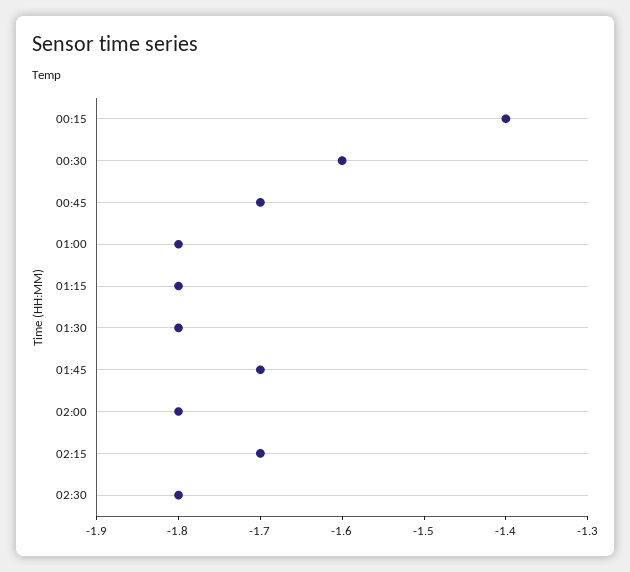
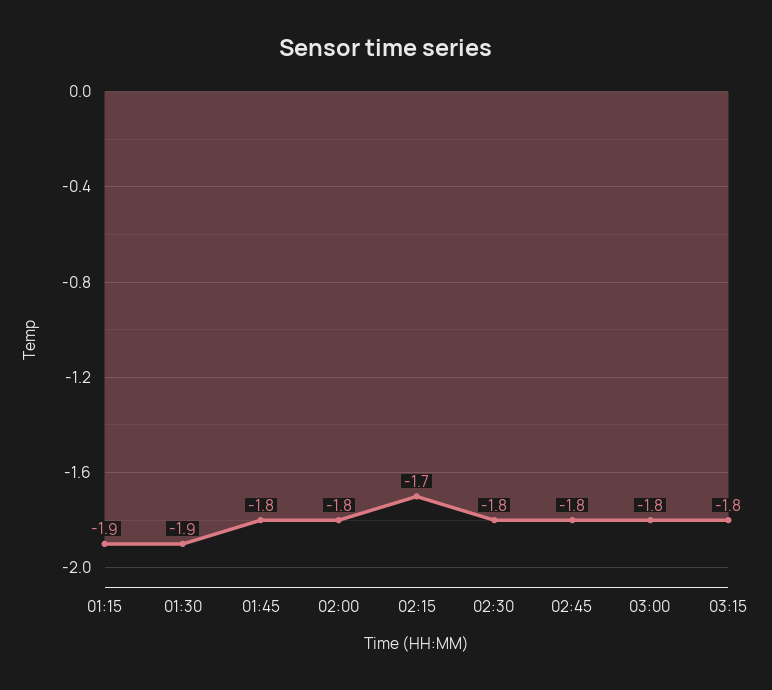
00:15: -1.4 -> none
00:30: -1.6 -> none
00:45: -1.7 -> none
01:00: -1.8 -> none
01:15: -1.8 -> -1.9
01:30: -1.8 -> -1.9
01:45: -1.7 -> -1.8
02:45: none -> -1.8
03:00: none -> -1.8
03:15: none -> -1.8

